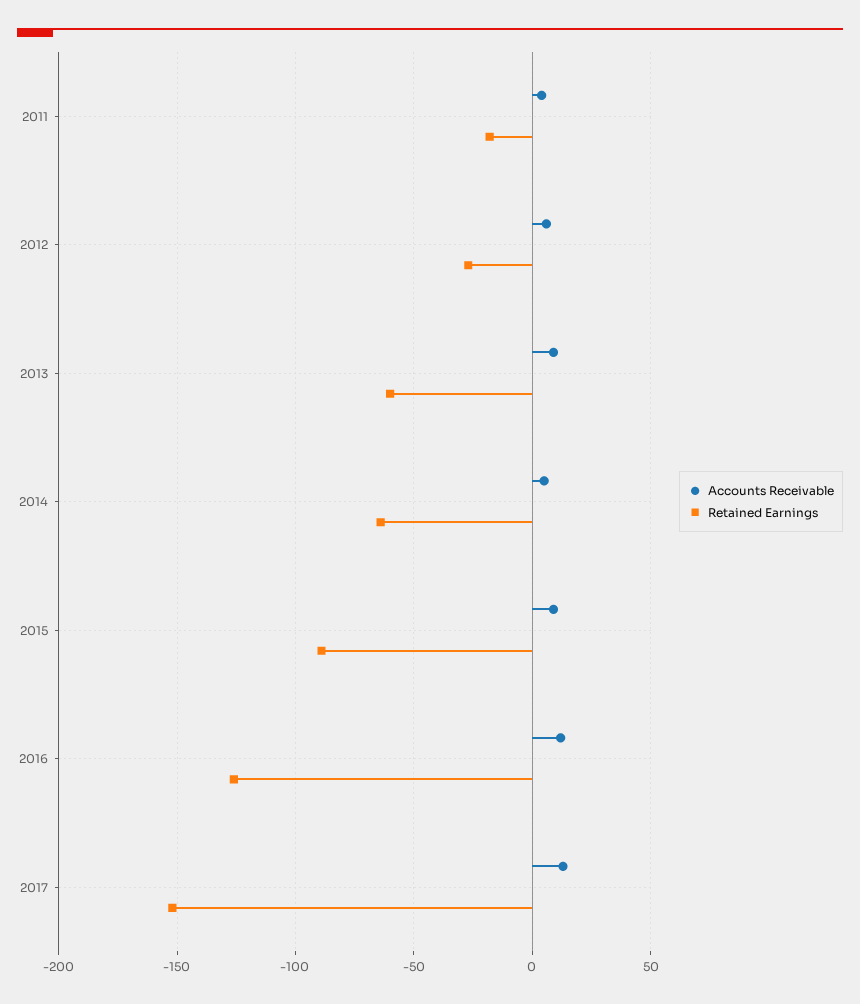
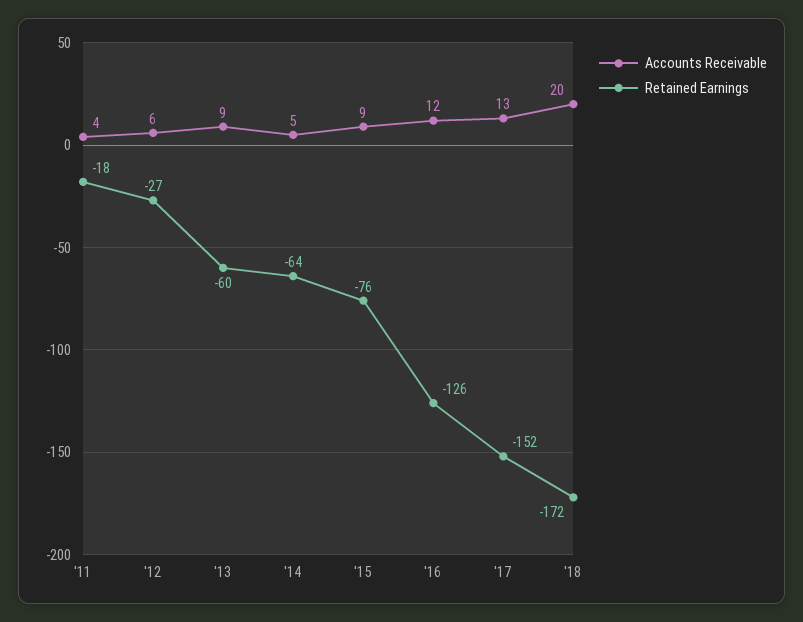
Retained Earnings, 2015: -90 -> -76
Accounts Receivable, '18: none -> 20
Retained Earnings, '18: none -> -172

